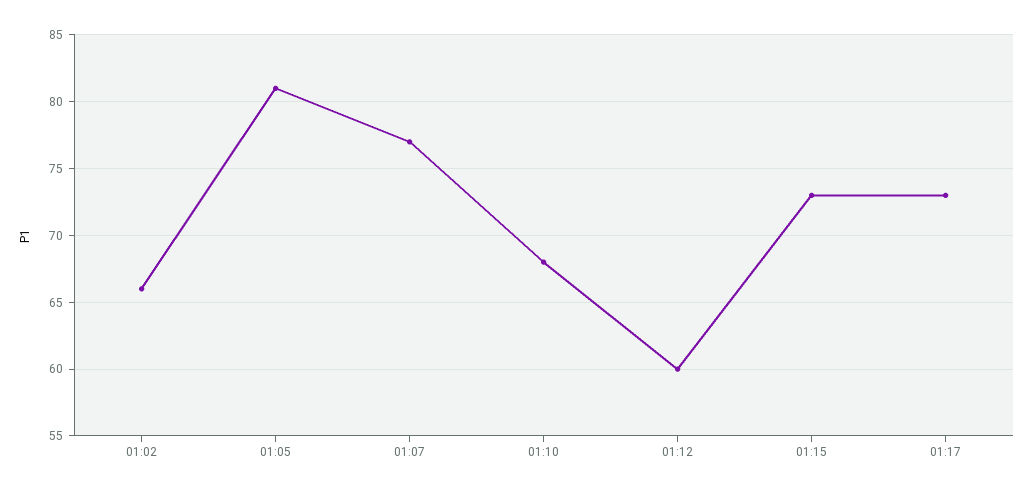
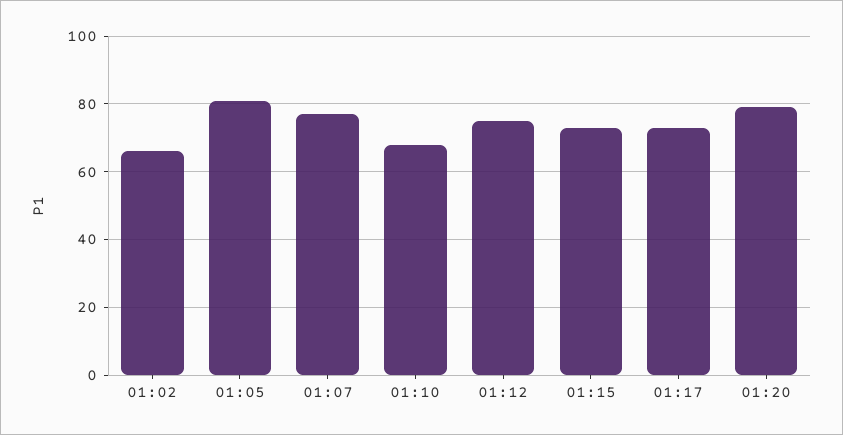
01:12: 60 -> 75
01:20: none -> 80

